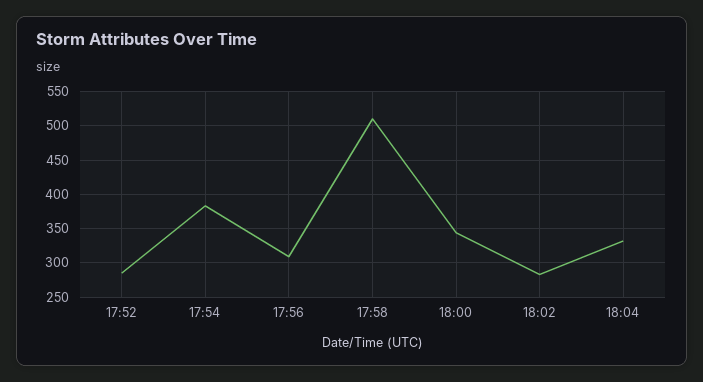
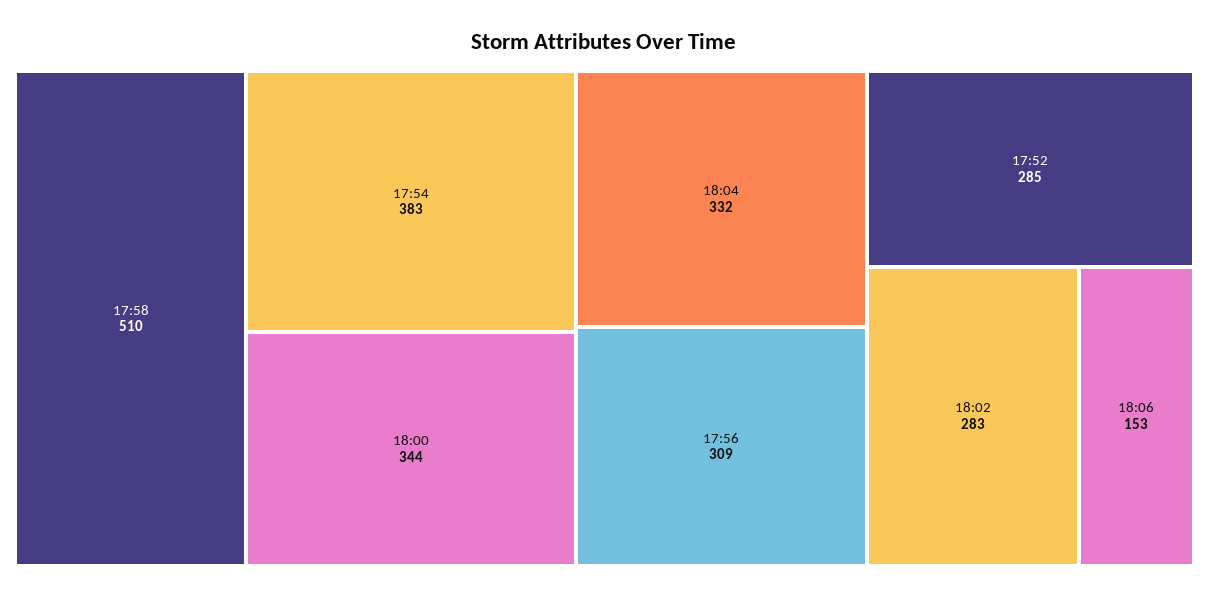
18:06: none -> 153

